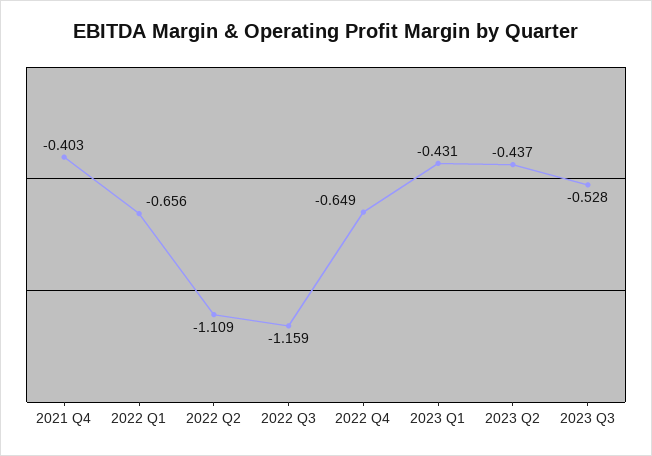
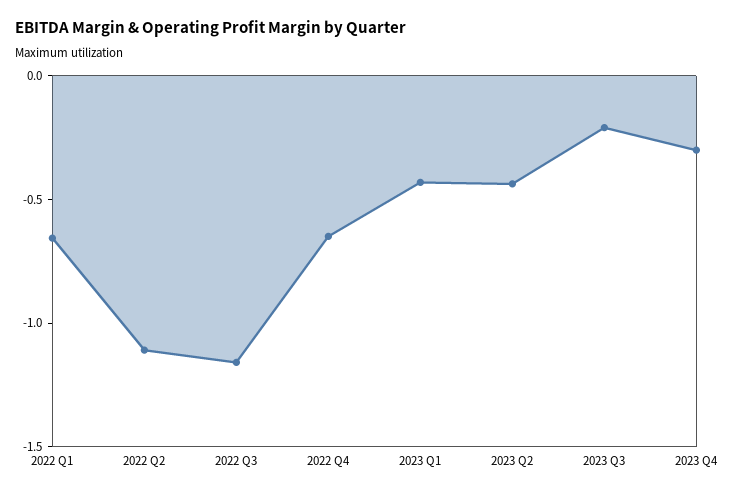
2021 Q4: -0.403 -> none
2023 Q3: -0.528 -> -0.2
2023 Q4: none -> -0.3

